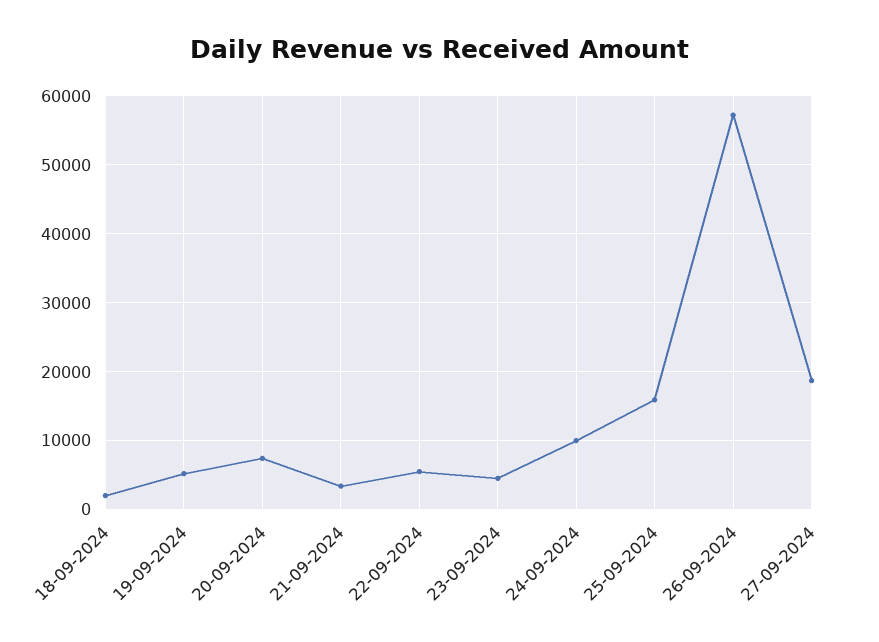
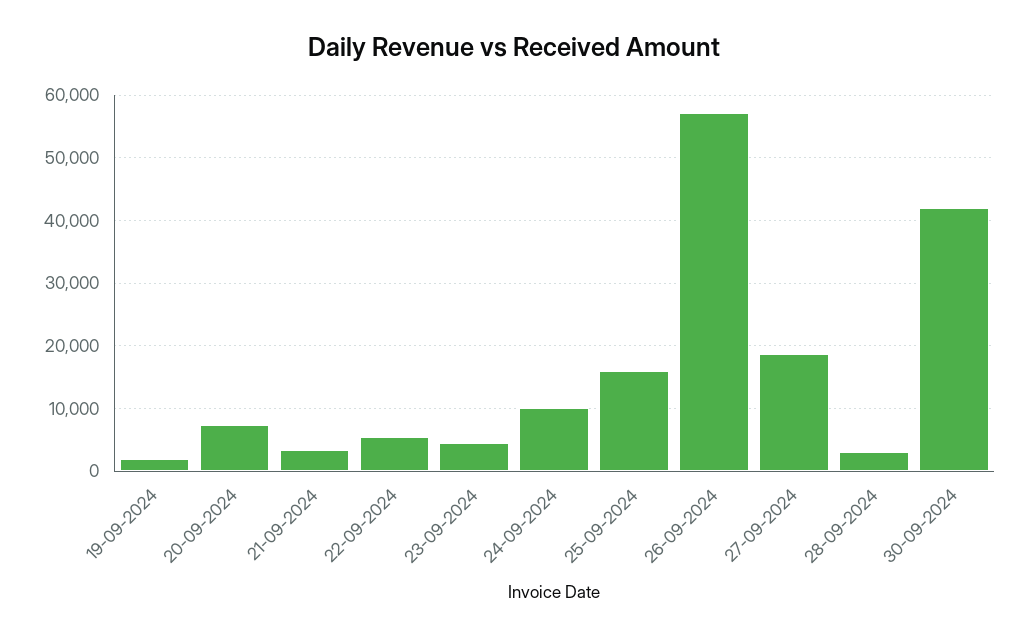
18-09-2024: 2000 -> none
19-09-2024: 5000 -> 2000
28-09-2024: none -> 3000
30-09-2024: none -> 42000

